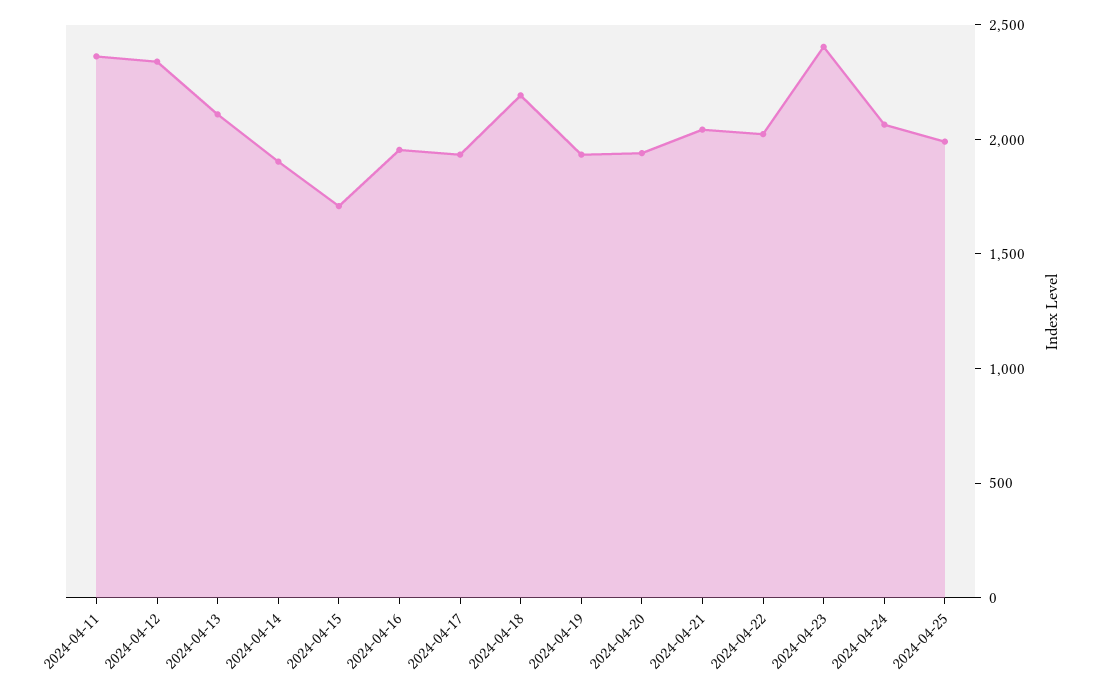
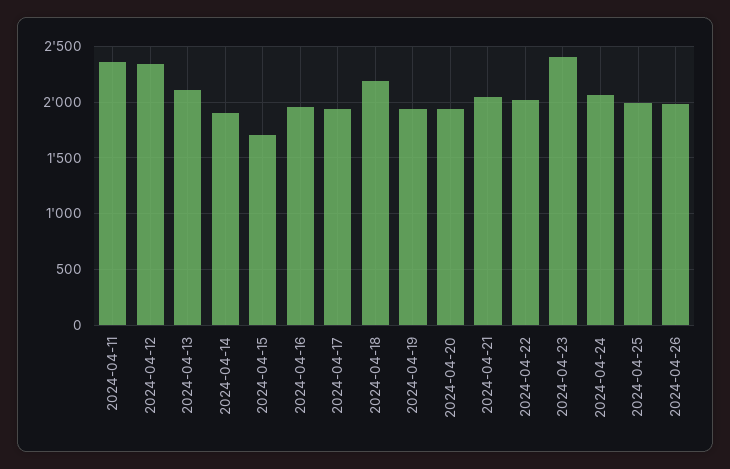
2024-04-26: none -> 2000

